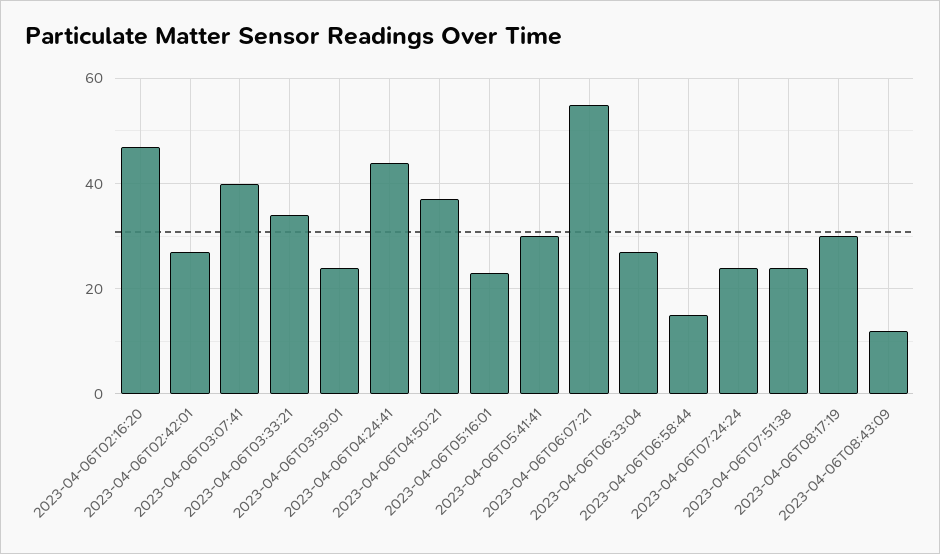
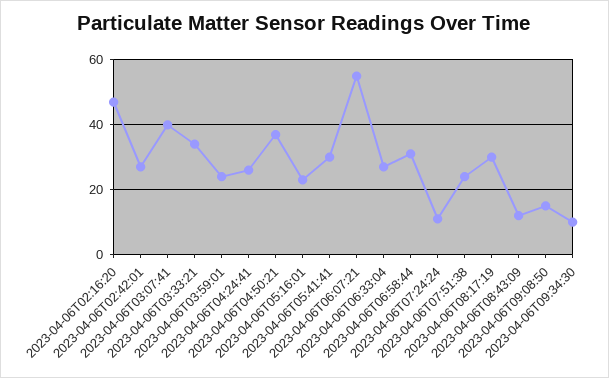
2023-04-06T04:24:41: 45 -> 25
2023-04-06T06:58:44: 15 -> 30
2023-04-06T07:24:24: 25 -> 10
2023-04-06T09:08:50: none -> 15
2023-04-06T09:34:30: none -> 10

